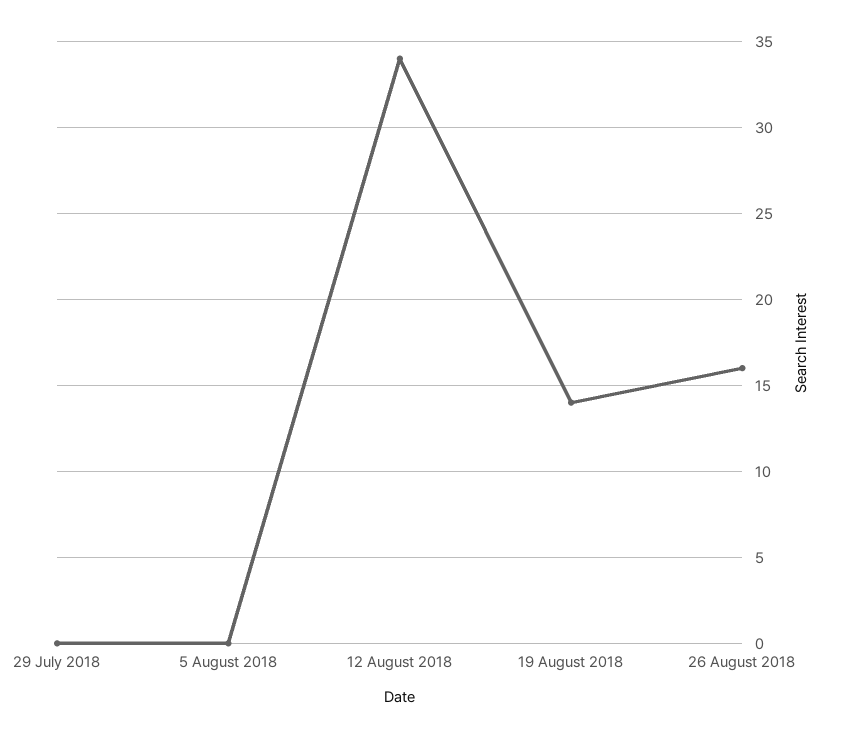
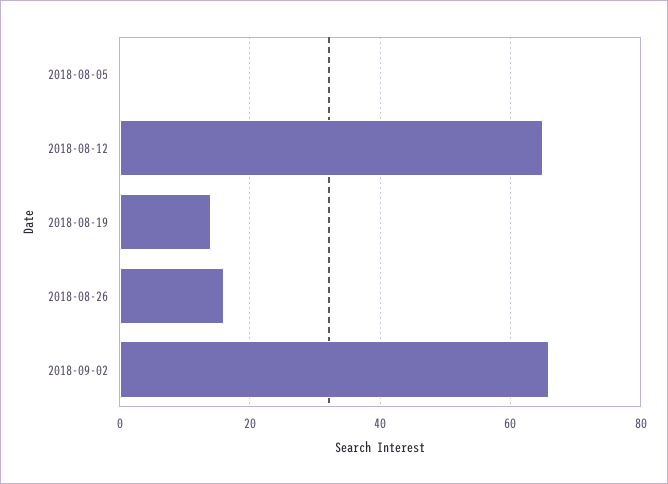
29 July 2018: 0 -> none
12 August 2018: 34 -> 65
2018-09-02: none -> 65

